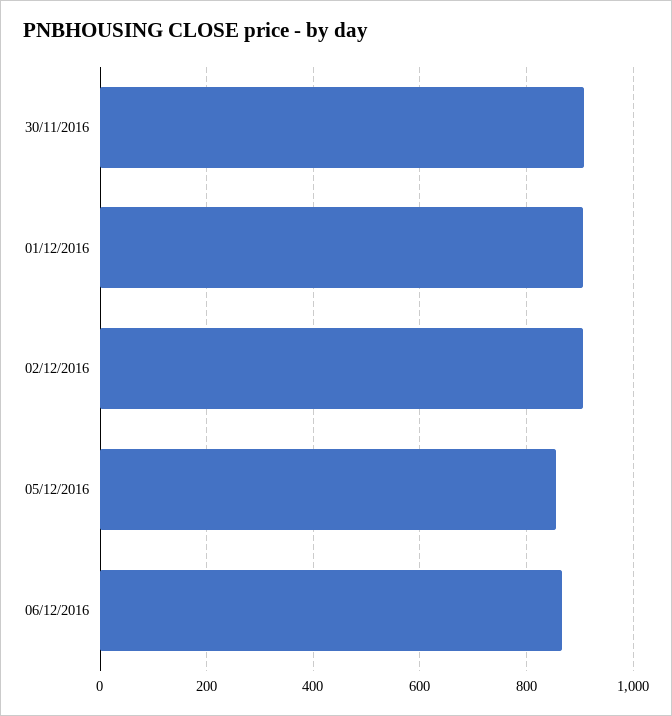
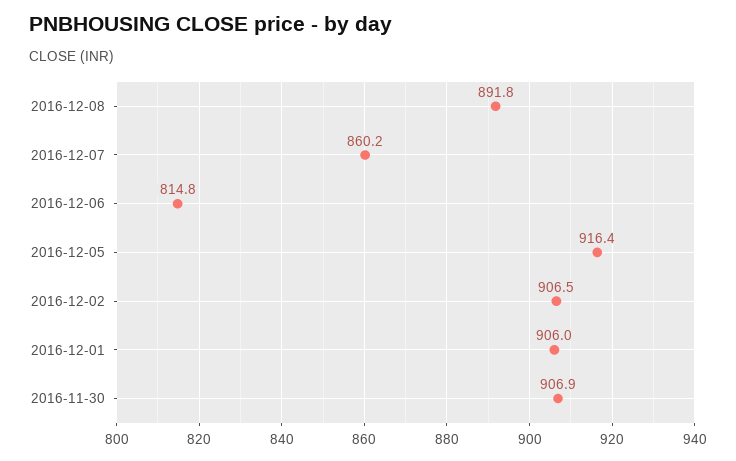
05/12/2016: 860 -> 916.4
06/12/2016: 860 -> 814.8
2016-12-08: none -> 891.8
2016-12-07: none -> 860.2

